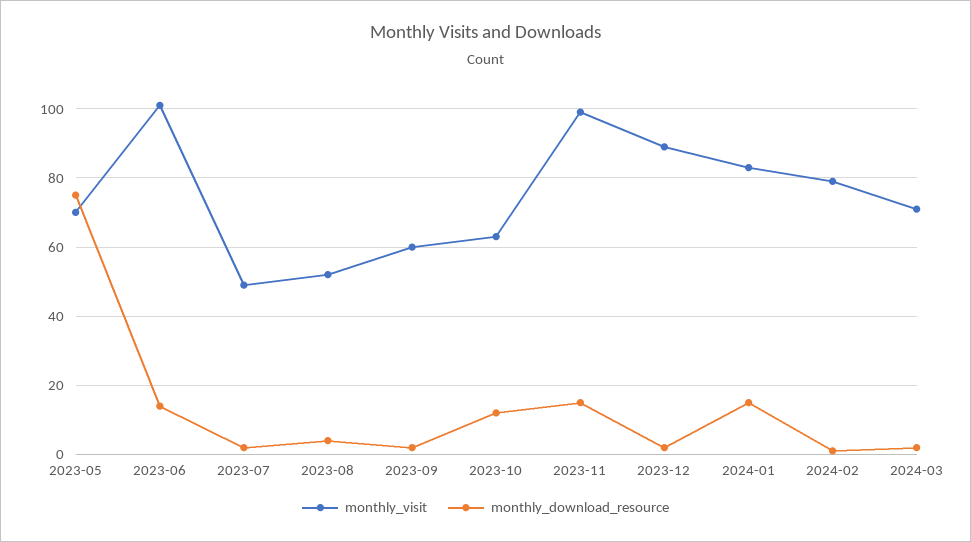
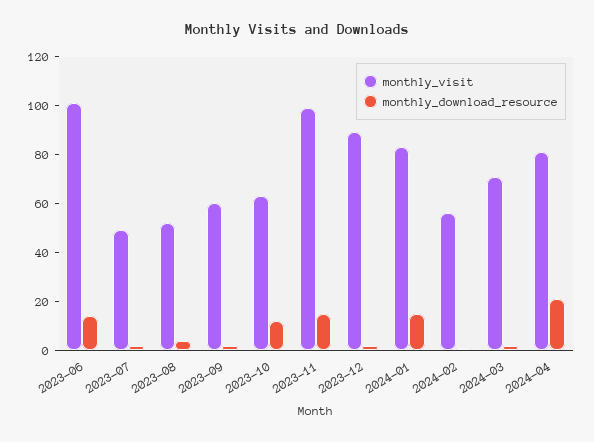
monthly_visit, 2023-05: 70 -> none
monthly_download_resource, 2023-05: 75 -> none
monthly_visit, 2024-02: 80 -> 55
monthly_visit, 2024-04: none -> 80
monthly_download_resource, 2024-04: none -> 20

